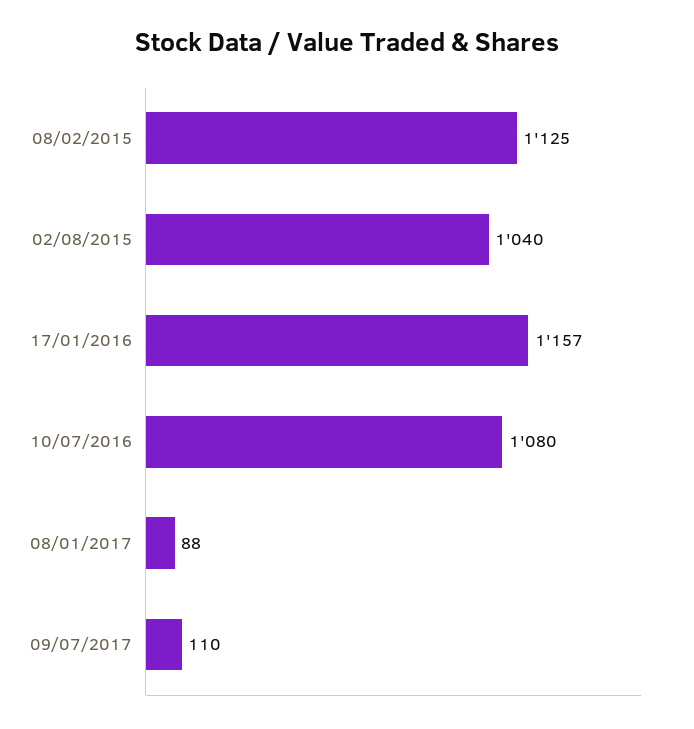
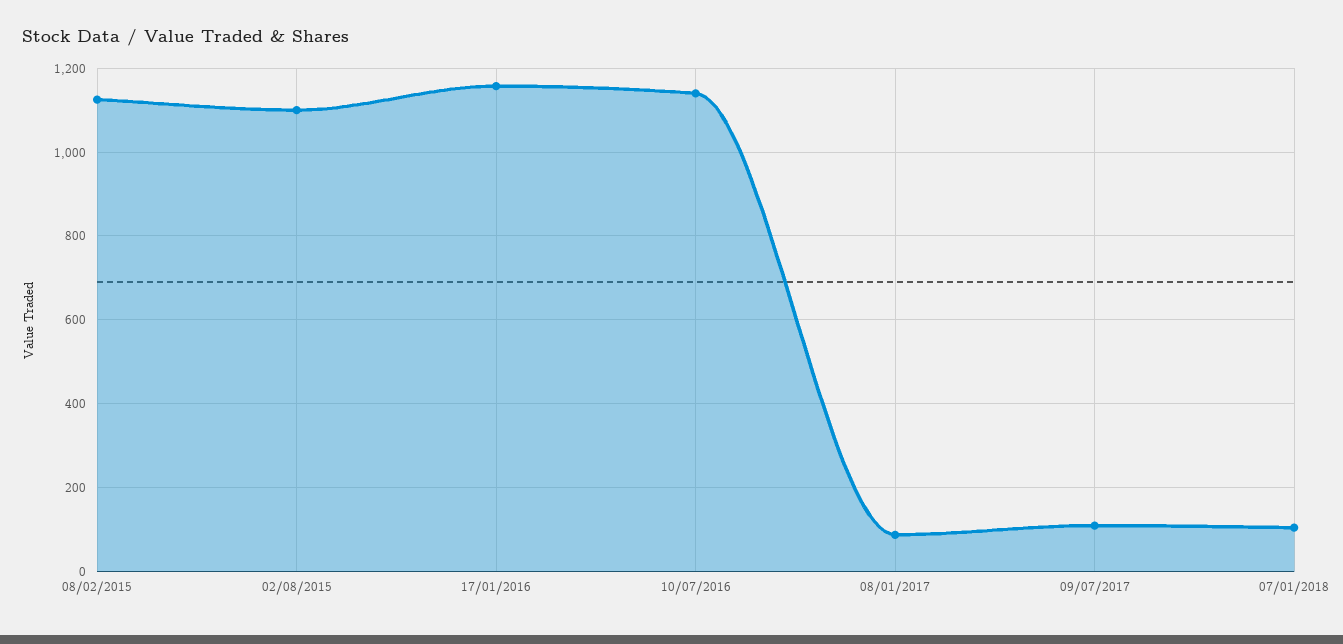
02/08/2015: 1040 -> 1100
10/07/2016: 1080 -> 1140
07/01/2018: none -> 100

